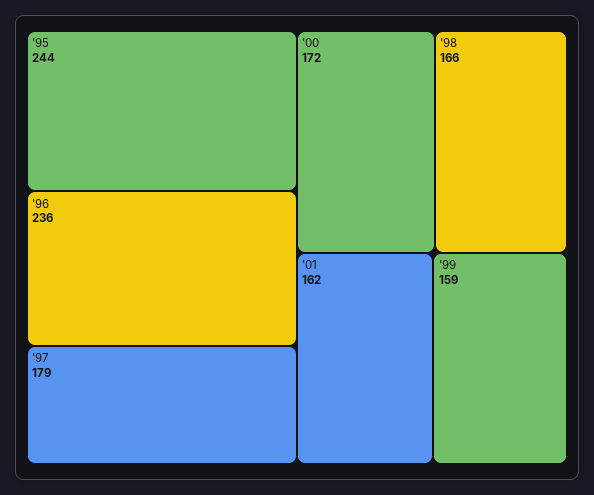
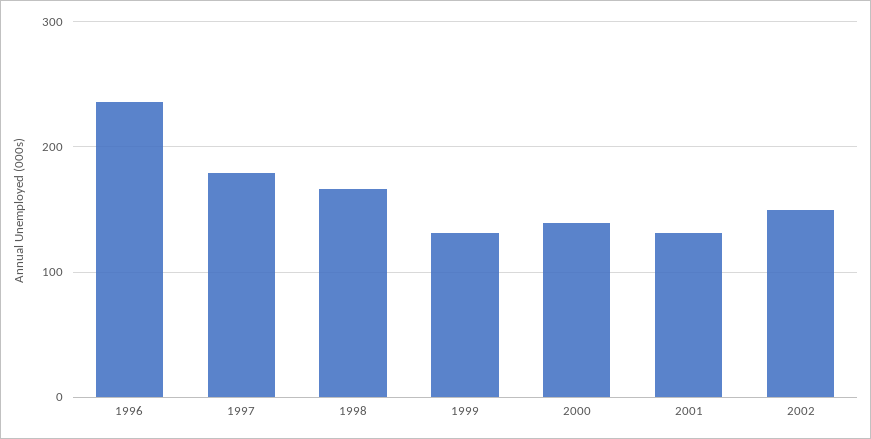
'95: 244 -> none
'00: 172 -> 140
'01: 162 -> 130
'99: 159 -> 130
2002: none -> 150

